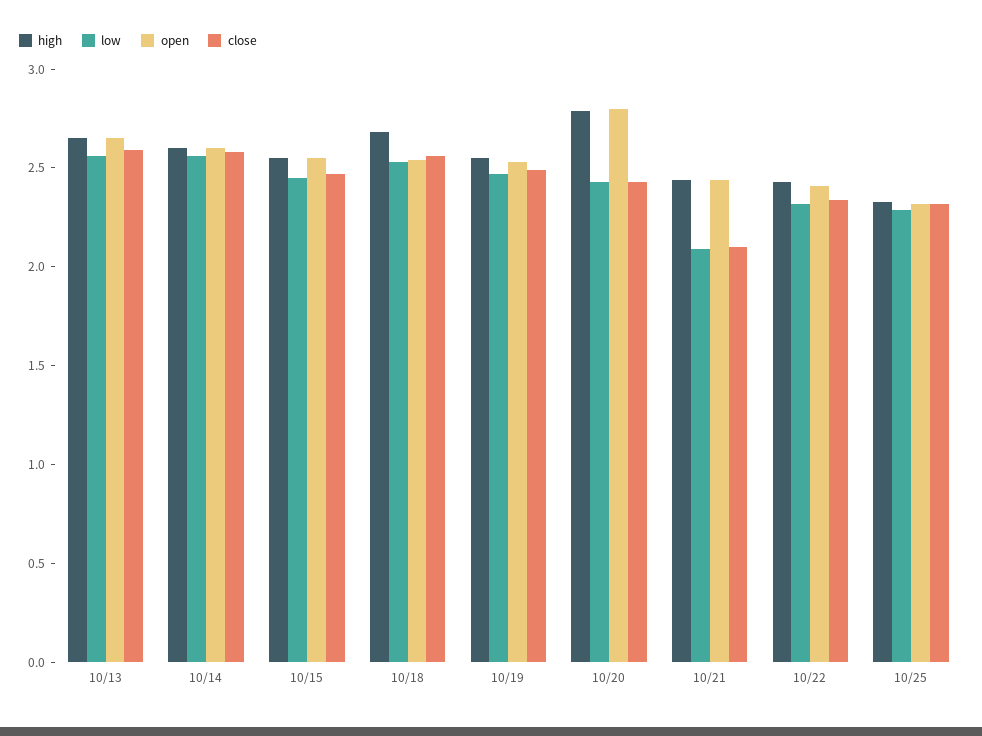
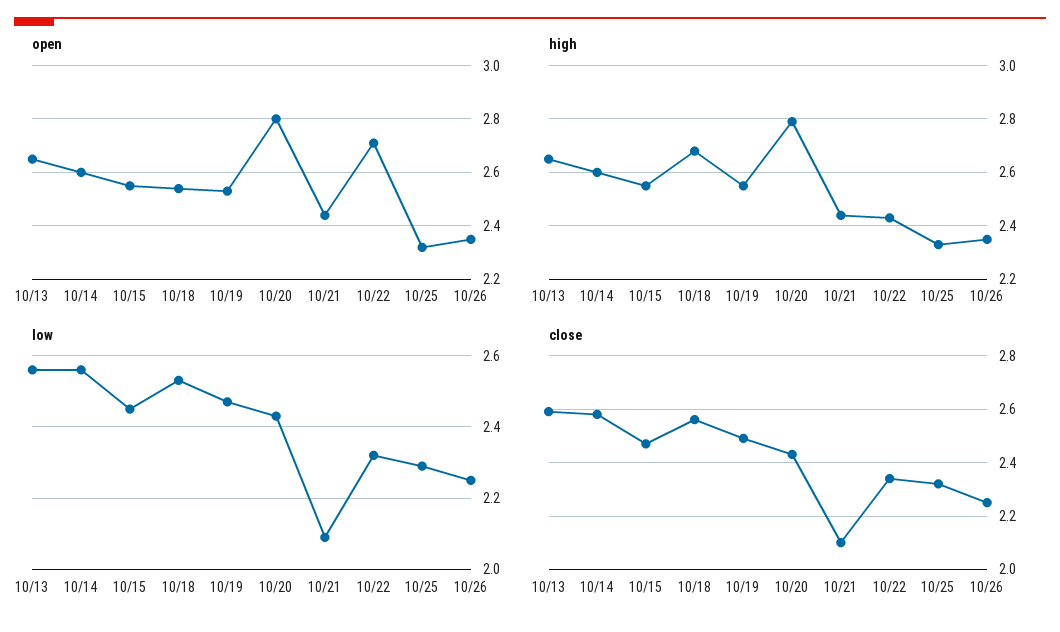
open, 10/22: 2.4 -> 2.7
open, 10/26: none -> 2.35
high, 10/26: none -> 2.35
low, 10/26: none -> 2.25
close, 10/26: none -> 2.25

